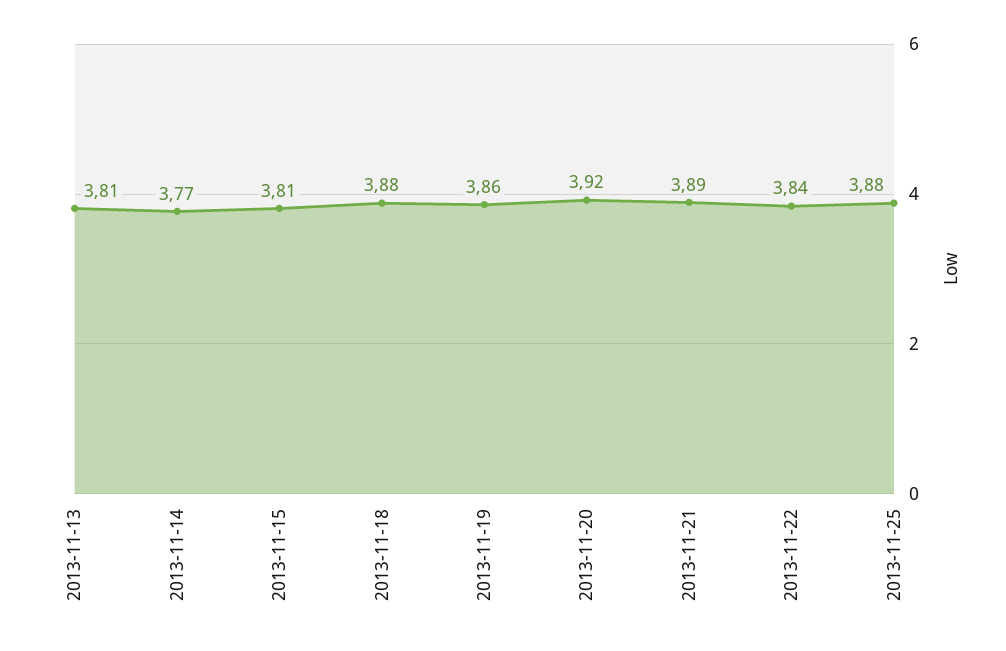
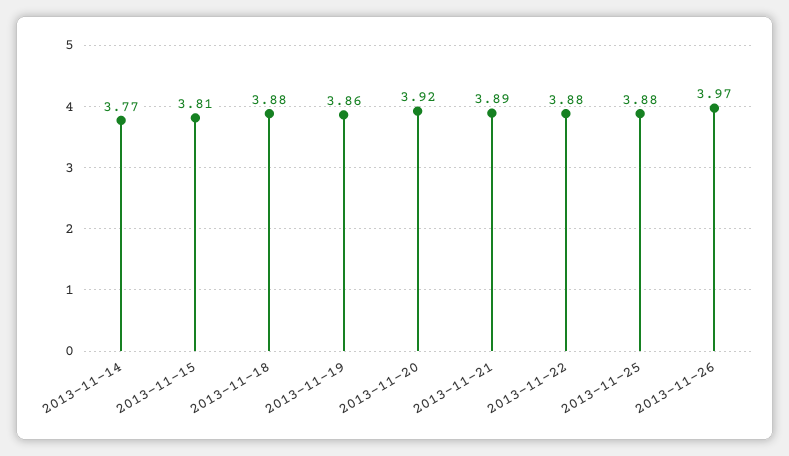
2013-11-13: 3.81 -> none
2013-11-22: 3.84 -> 3.88
2013-11-26: none -> 3.97

